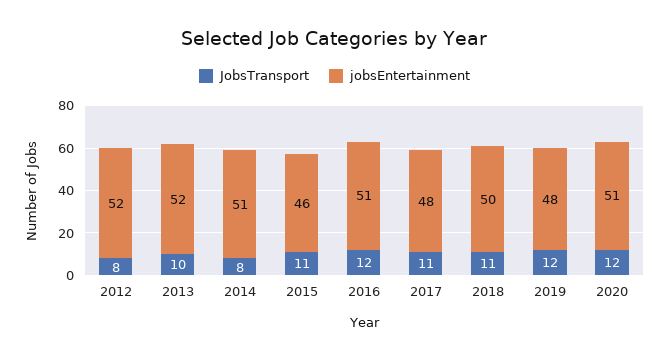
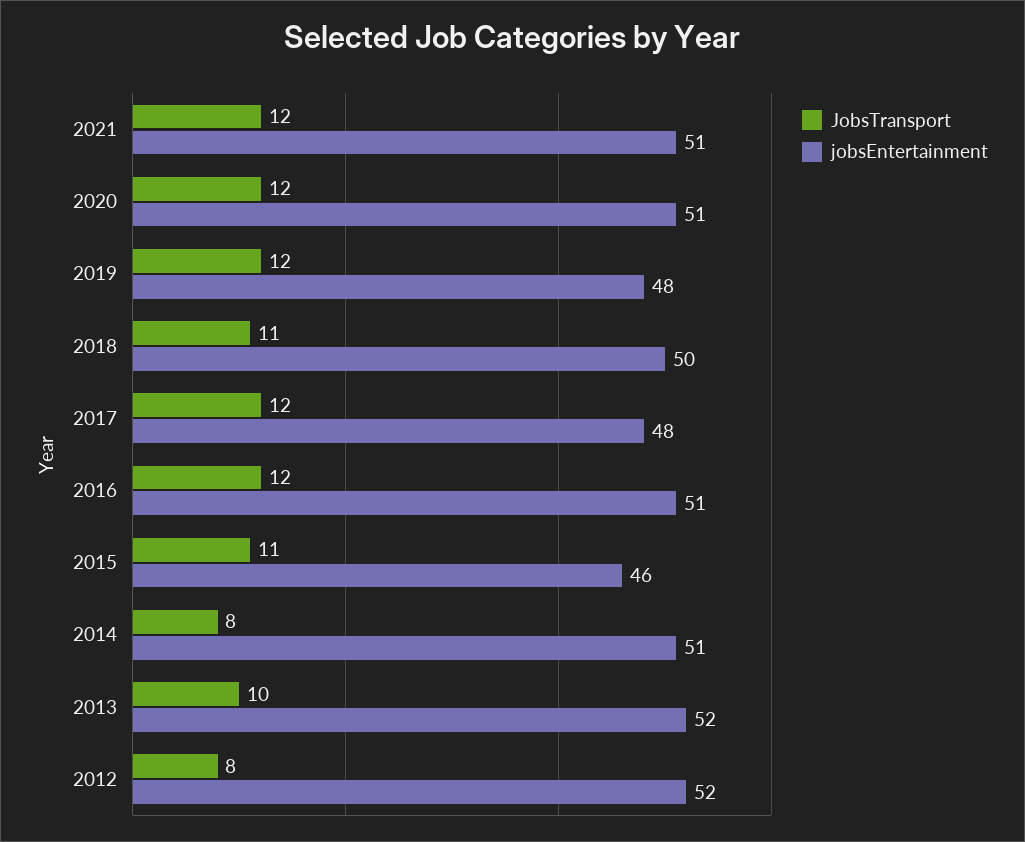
JobsTransport, 2017: 11 -> 12
JobsTransport, 2021: none -> 12
jobsEntertainment, 2021: none -> 51

